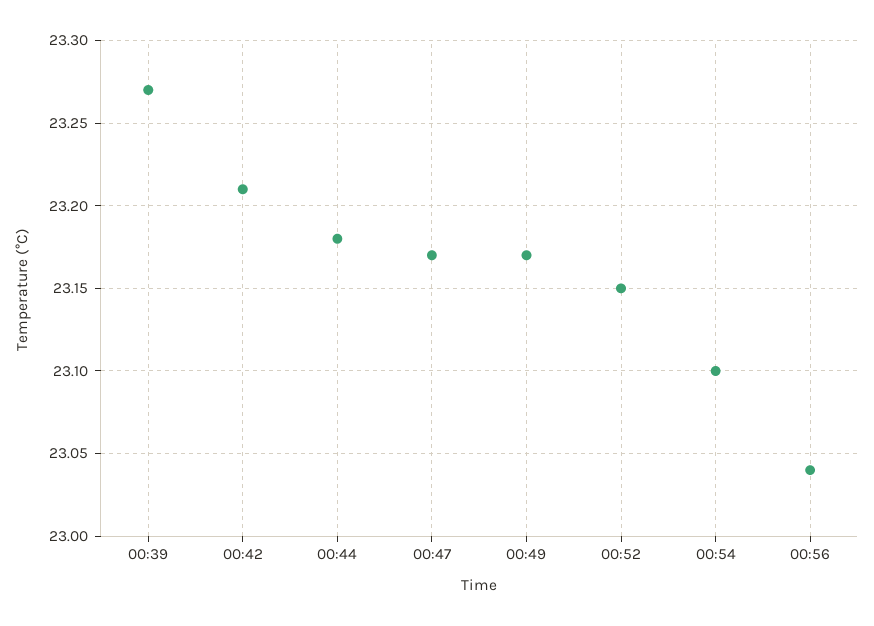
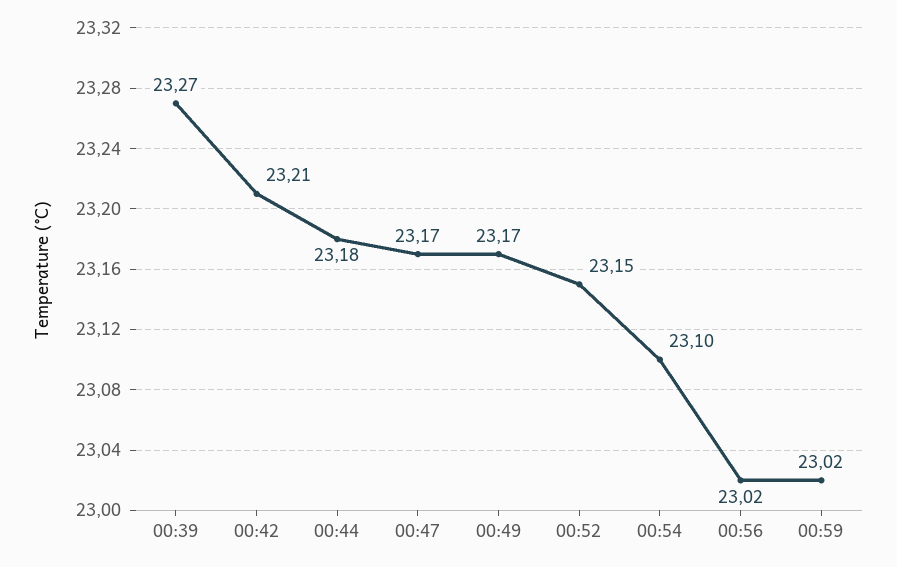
00:56: 23.04 -> 23.02
00:59: none -> 23.02

